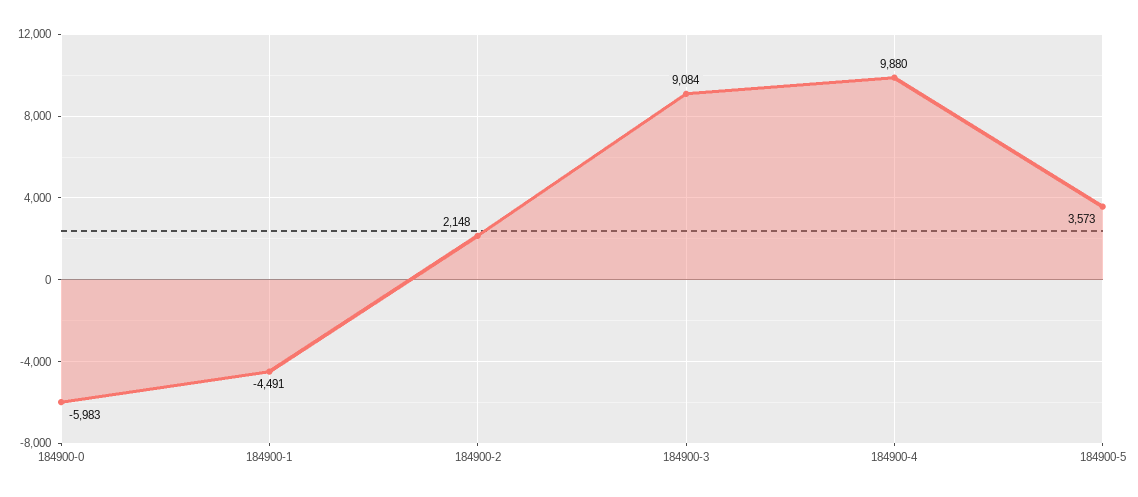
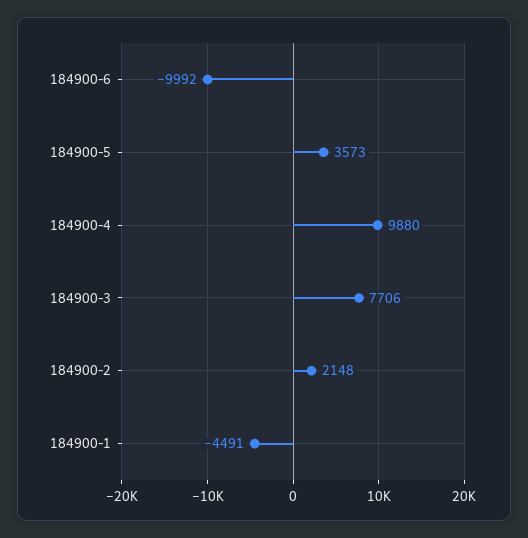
184900-0: -5983 -> none
184900-3: 9084 -> 7706
184900-6: none -> -9992

